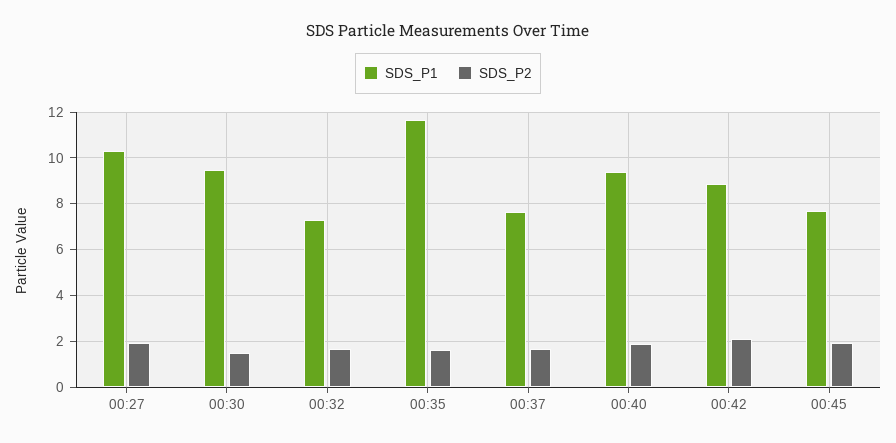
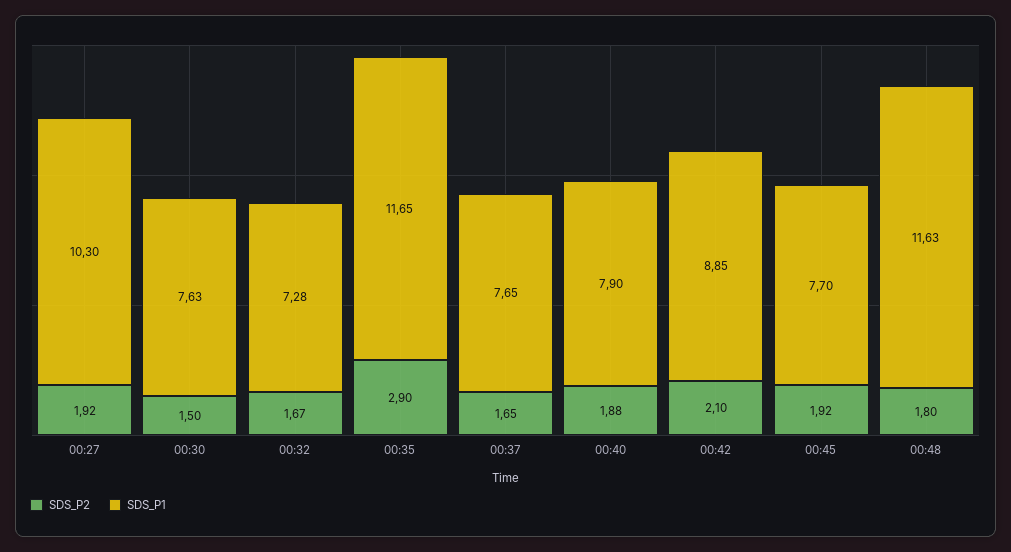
SDS_P1, 00:30: 9.5 -> 7.63
SDS_P2, 00:35: 1.5 -> 2.9
SDS_P1, 00:40: 9.5 -> 7.9
SDS_P2, 00:48: none -> 1.8
SDS_P1, 00:48: none -> 11.63

